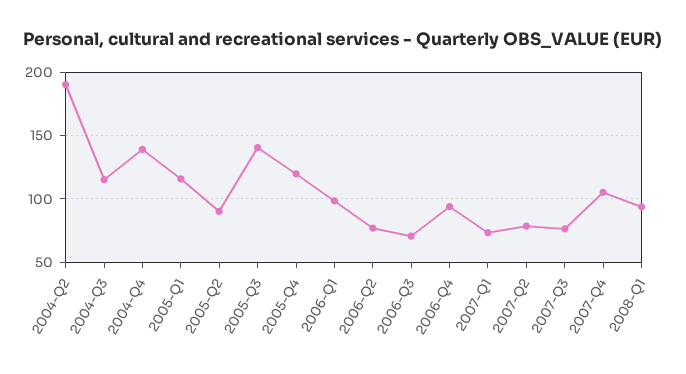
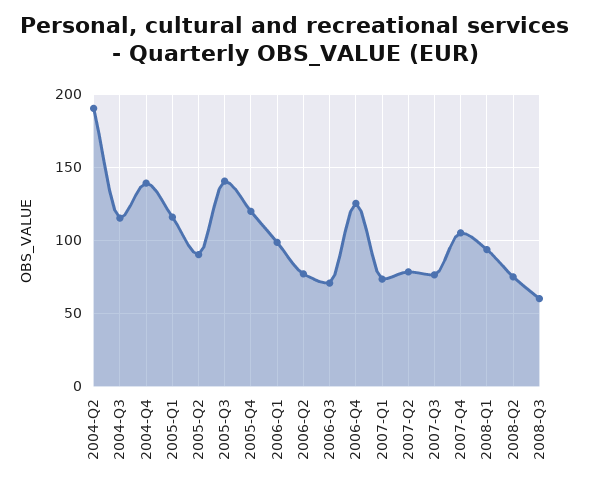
2006-Q4: 95 -> 125
2008-Q2: none -> 75
2008-Q3: none -> 60

